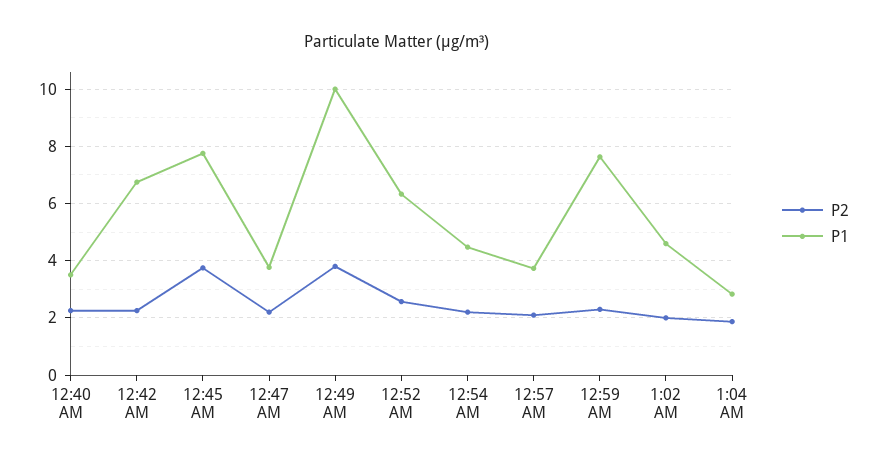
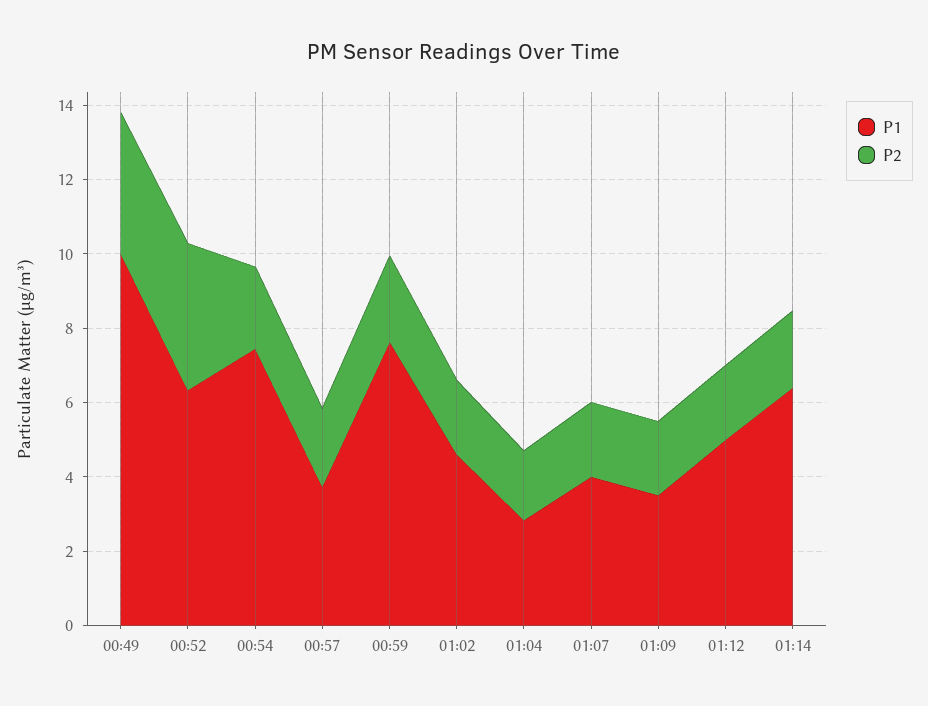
P2, 12:40 AM: 2.25 -> none
P1, 12:40 AM: 3.5 -> none
P2, 12:42 AM: 2.25 -> none
P1, 12:42 AM: 6.75 -> none
P2, 12:45 AM: 3.75 -> none
P1, 12:45 AM: 7.75 -> none
P2, 12:47 AM: 2.25 -> none
P1, 12:47 AM: 3.75 -> none
P2, 12:52 AM: 2.5 -> 4
P1, 12:54 AM: 4.5 -> 7.5
P1, 01:07: none -> 4
P2, 01:07: none -> 2
P1, 01:09: none -> 3.5
P2, 01:09: none -> 2
P1, 01:12: none -> 5
P2, 01:12: none -> 2
P1, 01:14: none -> 6.5
P2, 01:14: none -> 2

